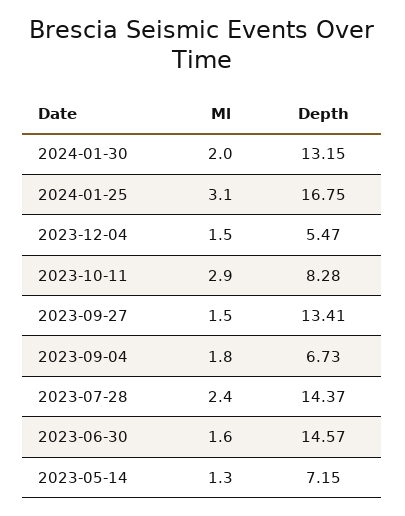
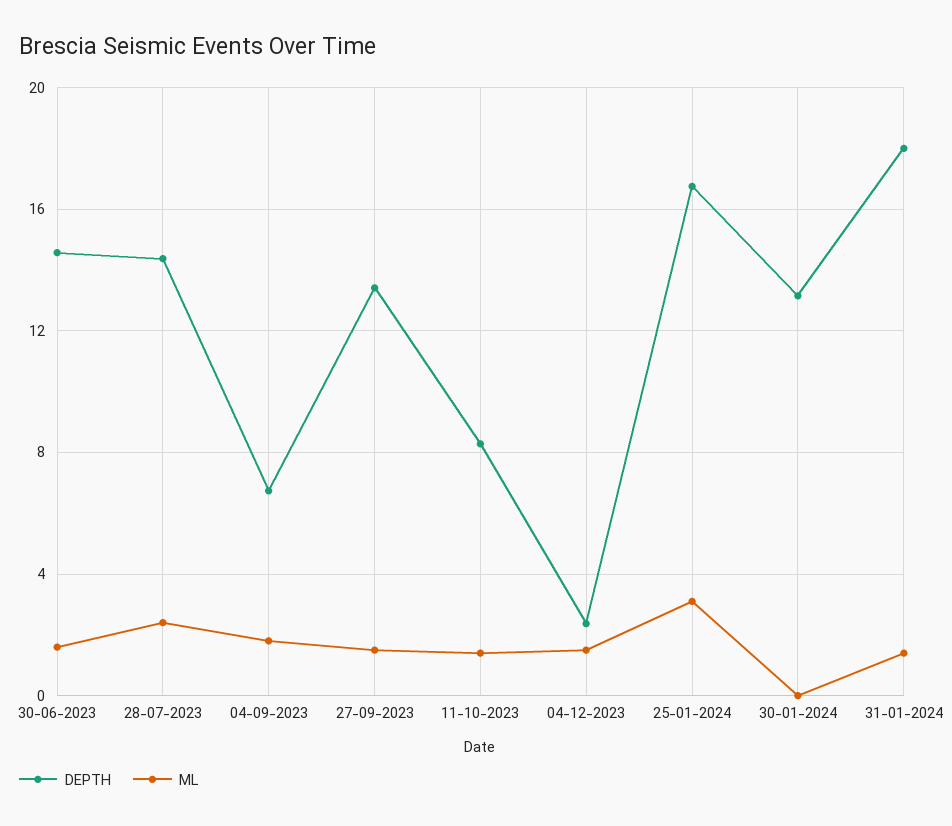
Ml, 2024-01-30: 2 -> 0
Depth, 2023-12-04: 5.47 -> 2.5
Ml, 2023-10-11: 2.9 -> 1.5
Ml, 2023-05-14: 1.3 -> none
Depth, 2023-05-14: 7.15 -> none
Depth, 31-01-2024: none -> 18
Ml, 31-01-2024: none -> 1.5

